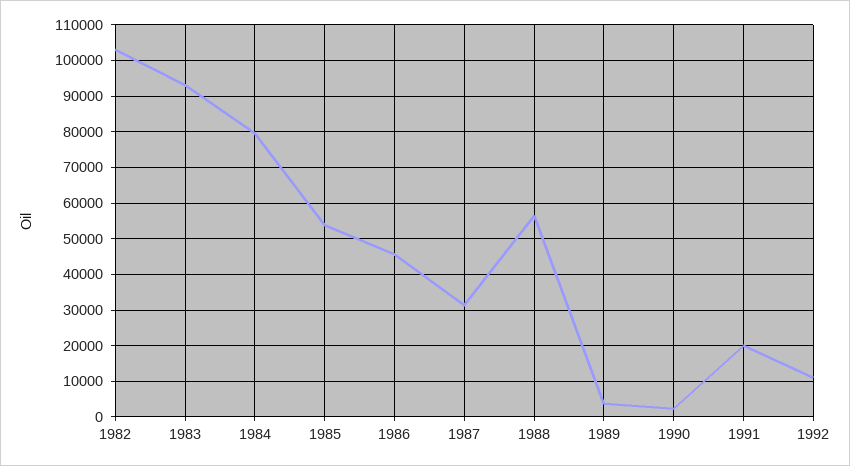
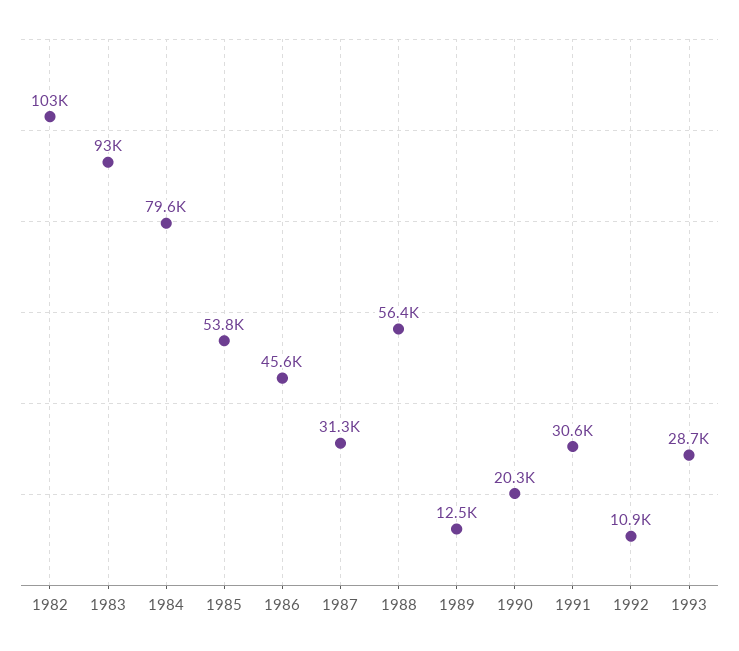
1989: 4000 -> 12500
1990: 2000 -> 20300
1991: 20000 -> 30600
1993: none -> 28700

